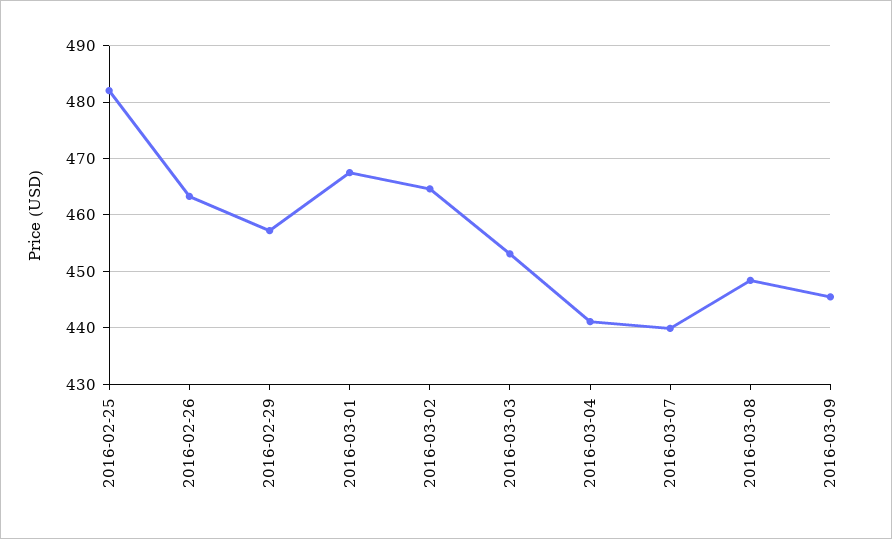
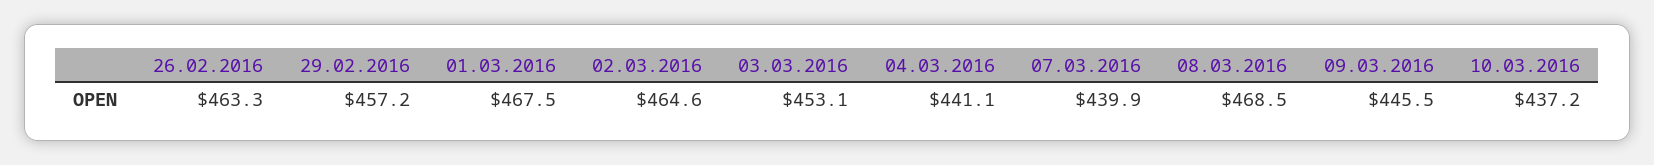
2016-02-25: 482 -> none
2016-03-08: 448 -> 468.5
10.03.2016: none -> 437.2

